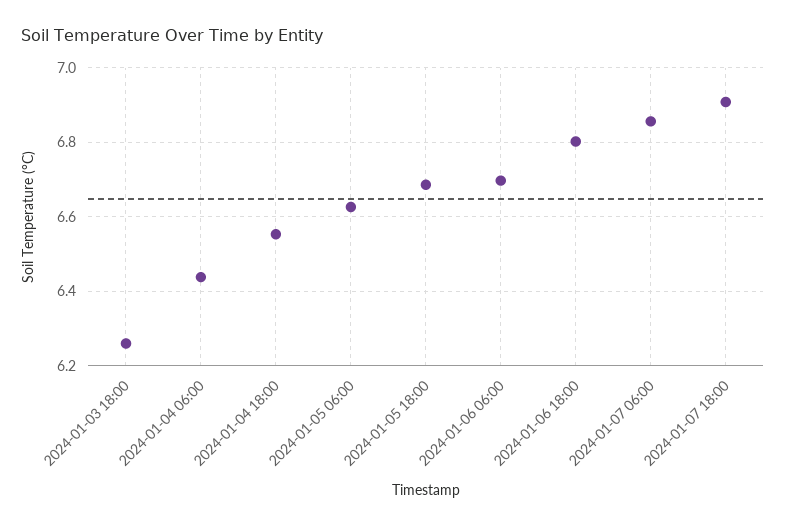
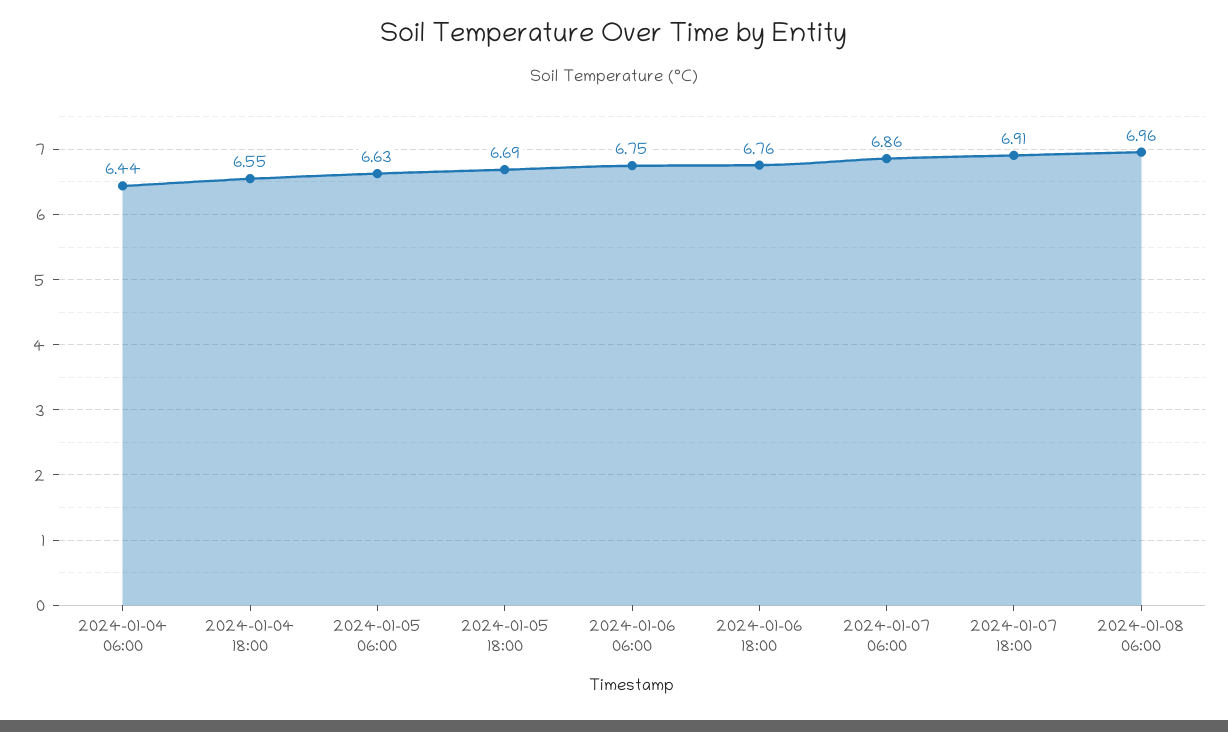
2024-01-03 18:00: 6.26 -> none
2024-01-06 06:00: 6.7 -> 6.75
2024-01-06 18:00: 6.8 -> 6.76
2024-01-08 06:00: none -> 6.96

